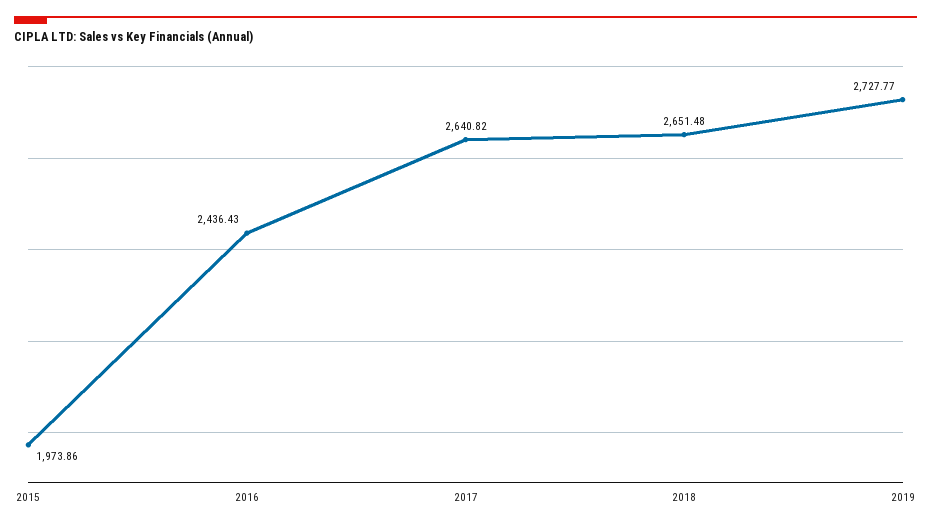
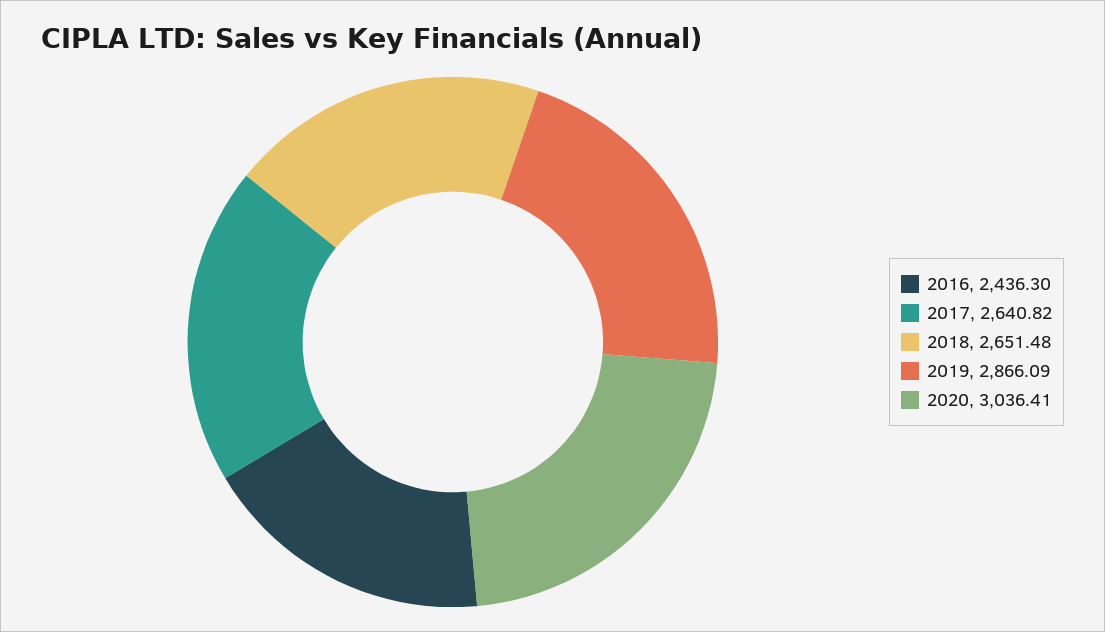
2015: 1973.86 -> none
2016: 2436.43 -> 2436.3
2019: 2727.77 -> 2866.09
2020: none -> 3036.41

